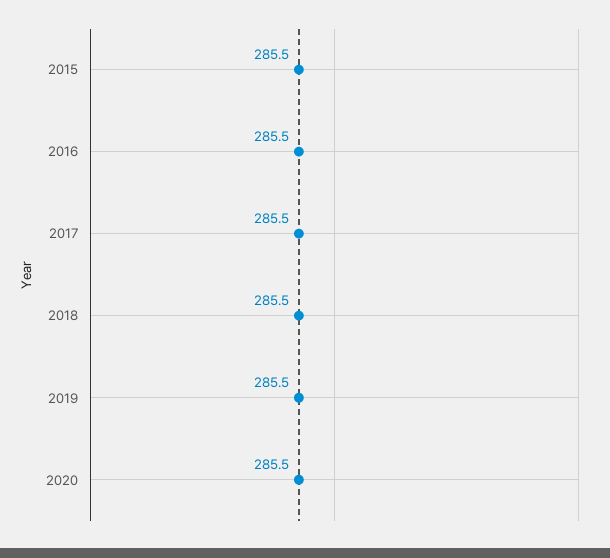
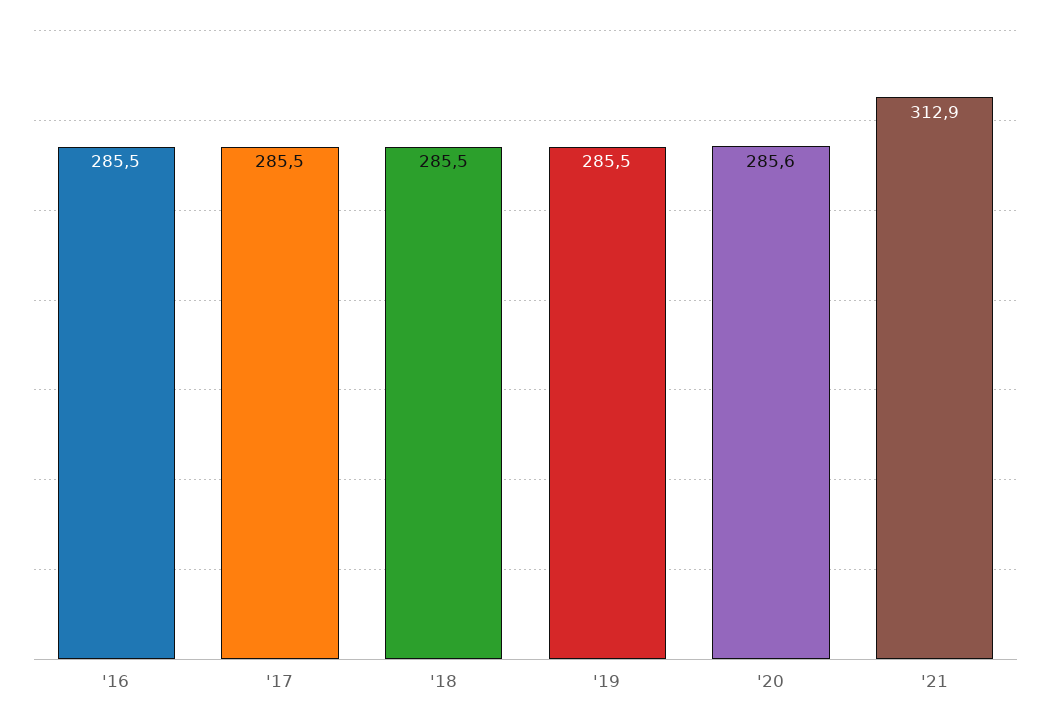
2015: 285.5 -> none
2020: 285.5 -> 285.6
'21: none -> 312.9

